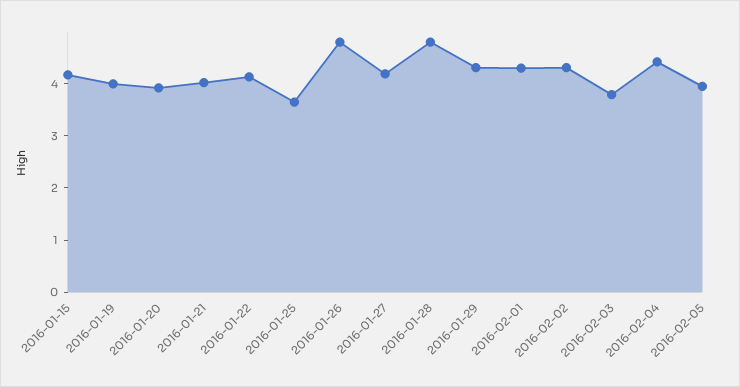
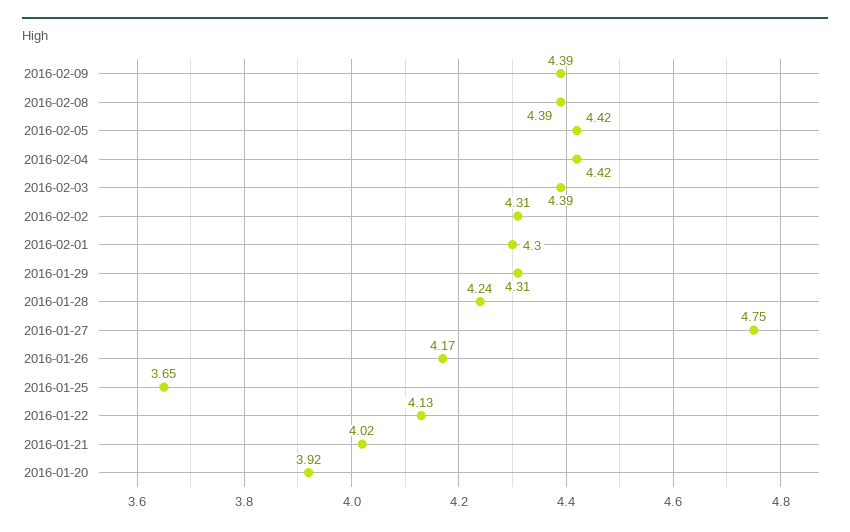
2016-01-15: 4.2 -> none
2016-01-19: 4 -> none
2016-01-26: 4.8 -> 4.17
2016-01-27: 4.2 -> 4.75
2016-01-28: 4.8 -> 4.24
2016-02-03: 3.8 -> 4.39
2016-02-05: 4 -> 4.42
2016-02-09: none -> 4.39
2016-02-08: none -> 4.39

